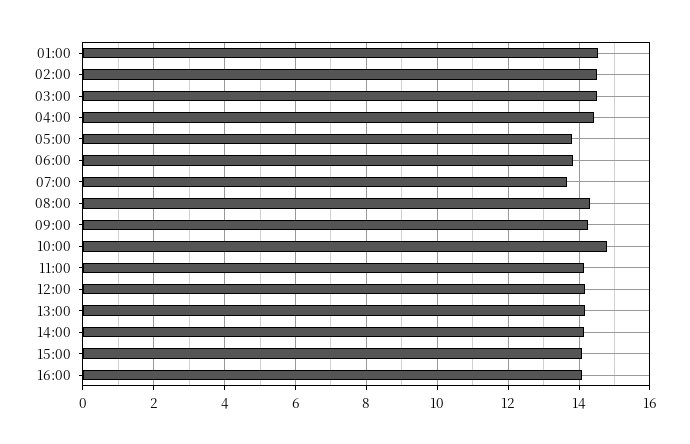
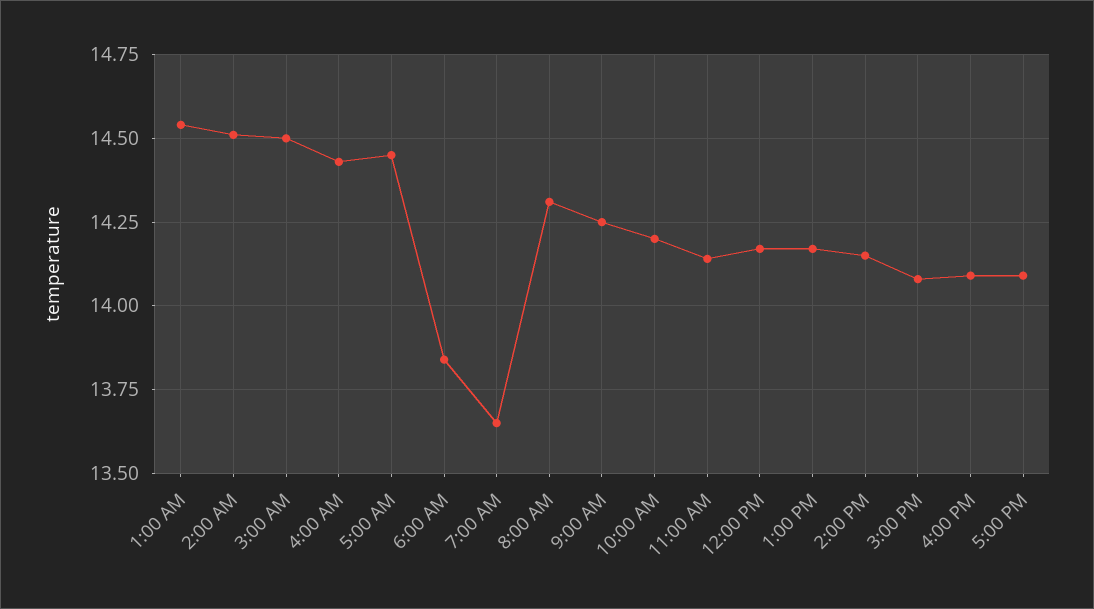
05:00: 13.8 -> 14.45
10:00: 14.8 -> 14.2
5:00 PM: none -> 14.1

